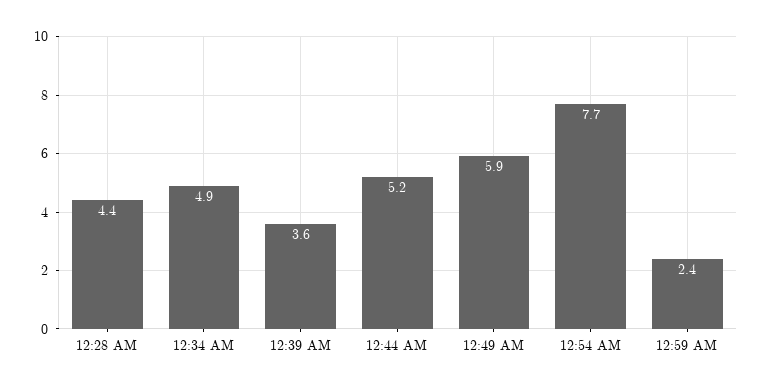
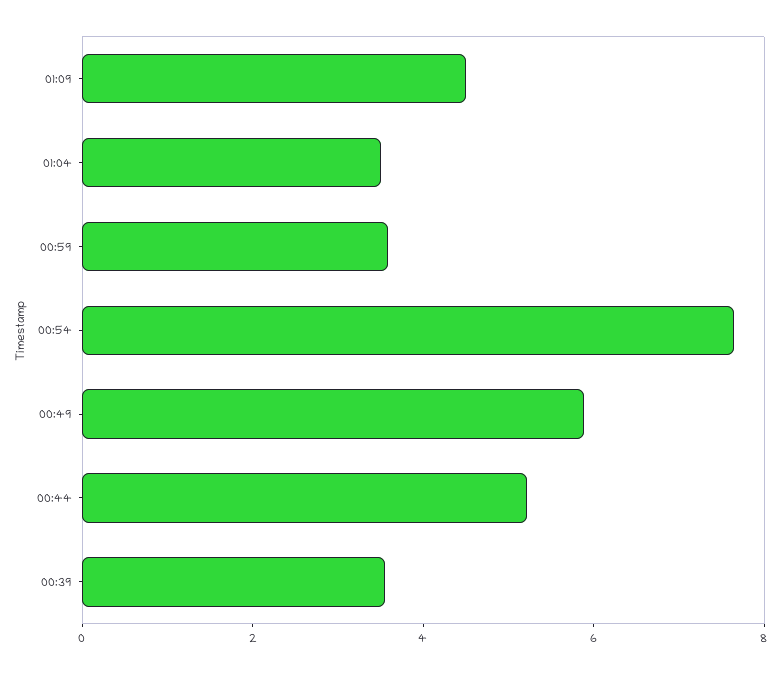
12:28 AM: 4.4 -> none
12:34 AM: 4.9 -> none
12:59 AM: 2.4 -> 3.5
01:09: none -> 4.5
01:04: none -> 3.5

